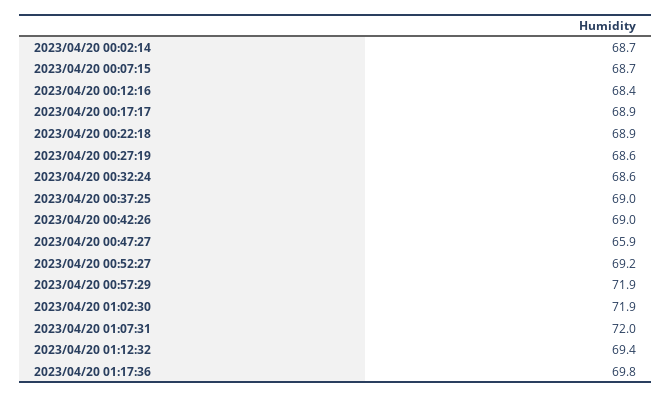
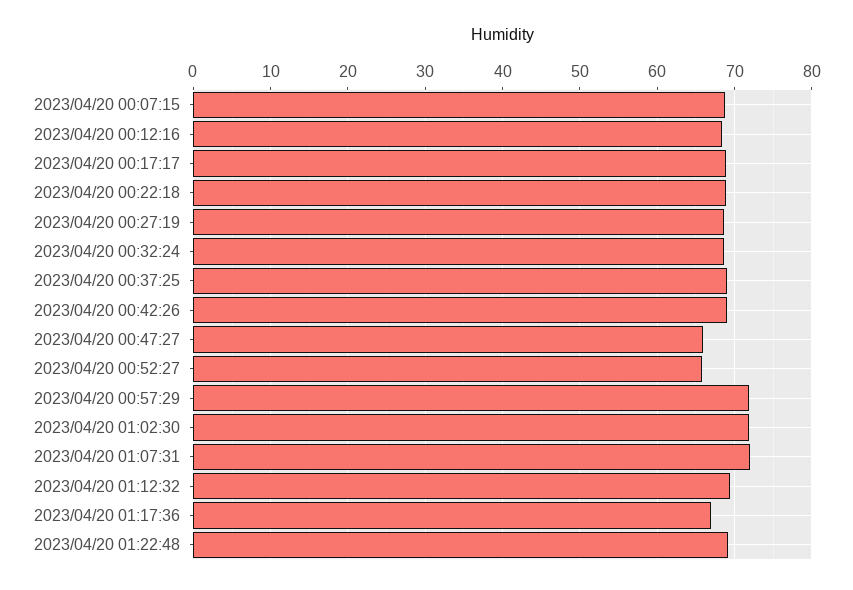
2023/04/20 00:02:14: 68.7 -> none
2023/04/20 00:52:27: 69.2 -> 66
2023/04/20 01:17:36: 69.8 -> 67
2023/04/20 01:22:48: none -> 69

